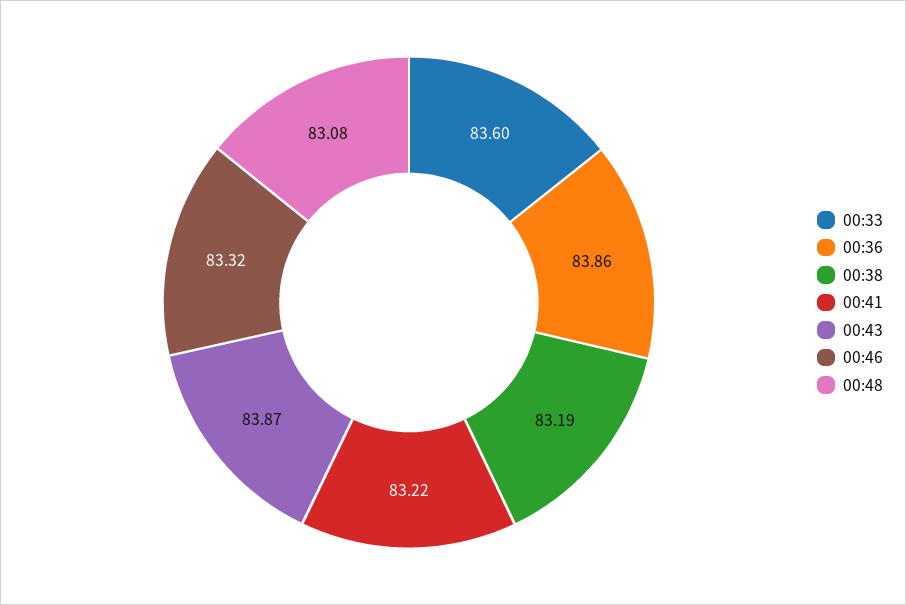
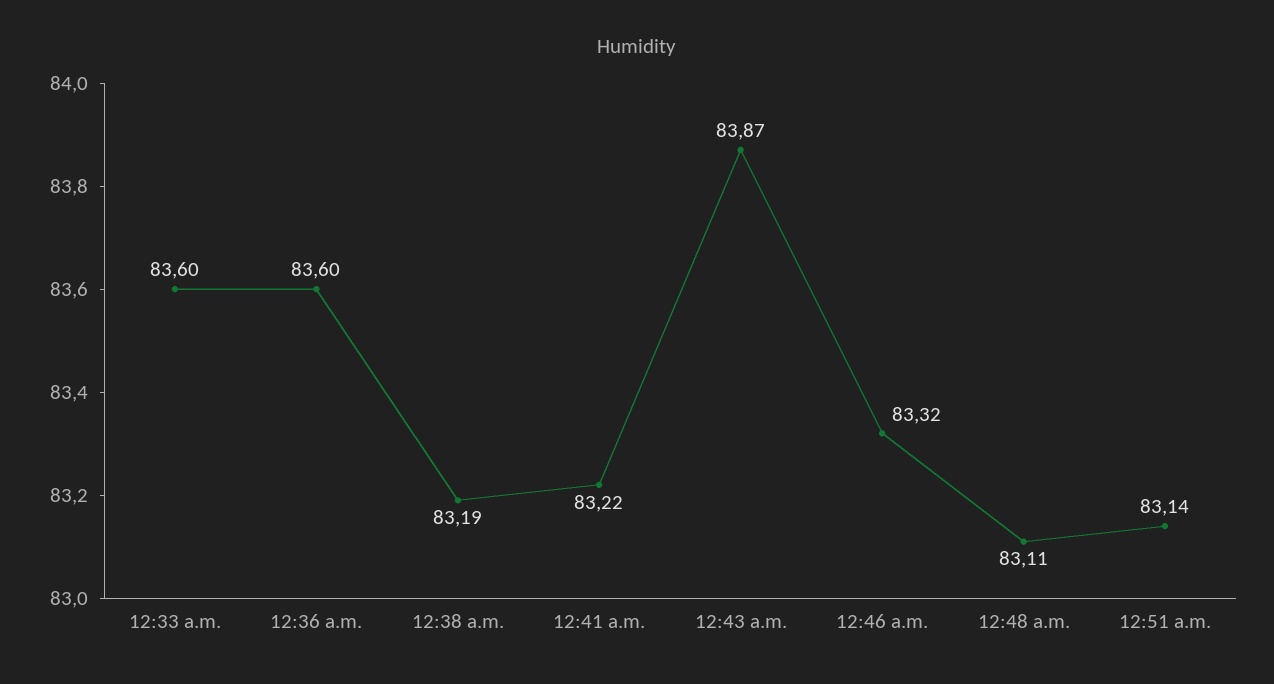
00:36: 83.86 -> 83.6
00:48: 83.08 -> 83.11
12:51 a.m.: none -> 83.14

